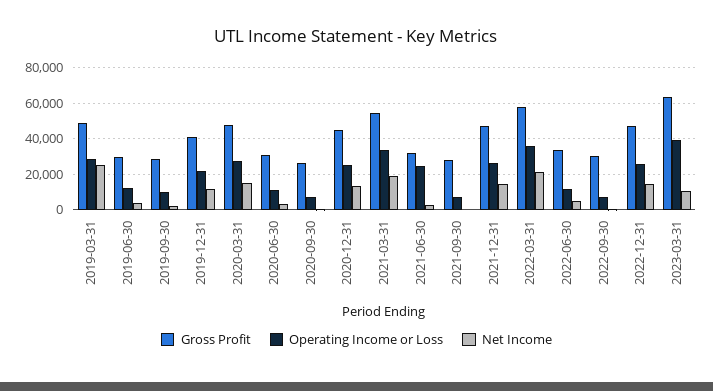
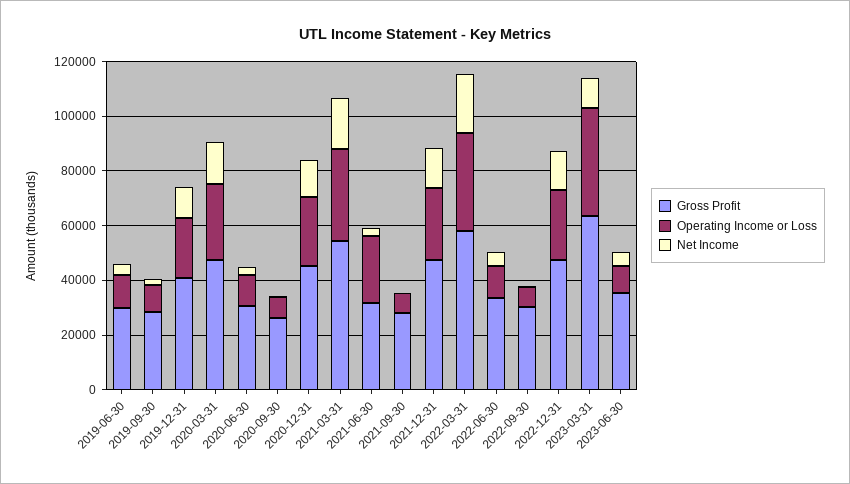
Gross Profit, 2019-03-31: 50000 -> none
Operating Income or Loss, 2019-03-31: 30000 -> none
Net Income, 2019-03-31: 25000 -> none
Gross Profit, 2023-06-30: none -> 35000
Operating Income or Loss, 2023-06-30: none -> 10000
Net Income, 2023-06-30: none -> 5000

